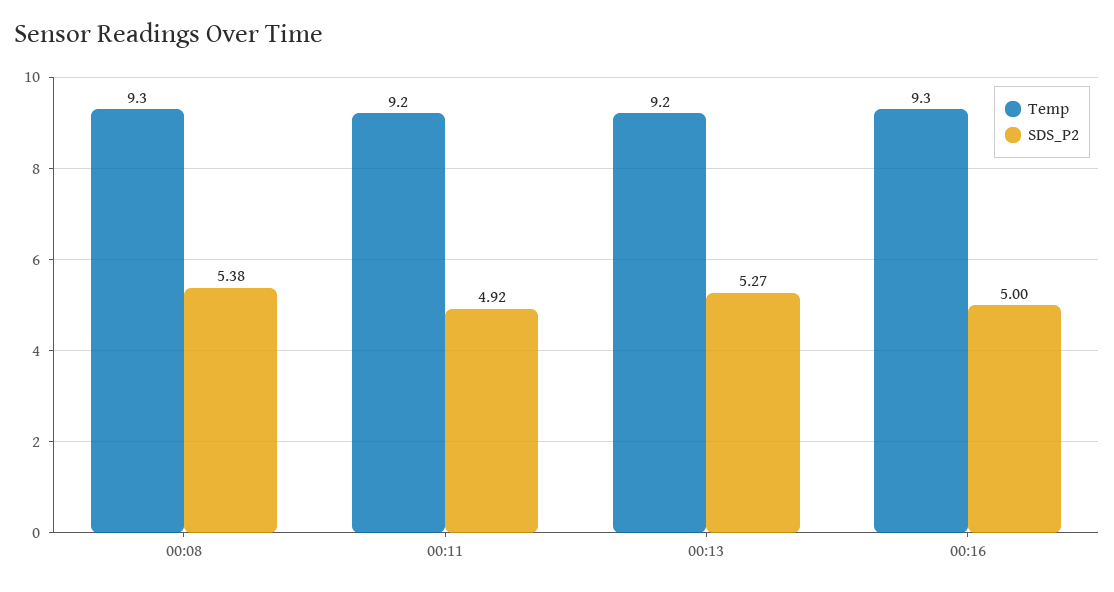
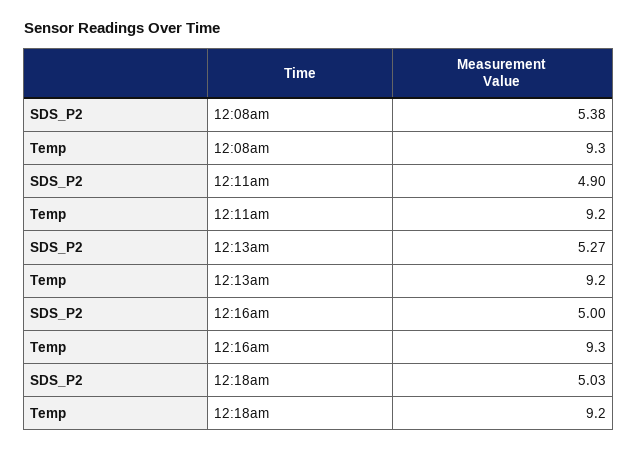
SDS_P2, 00:11: 4.92 -> 4.9
SDS_P2, 12:18am: none -> 5.03
Temp, 12:18am: none -> 9.2

